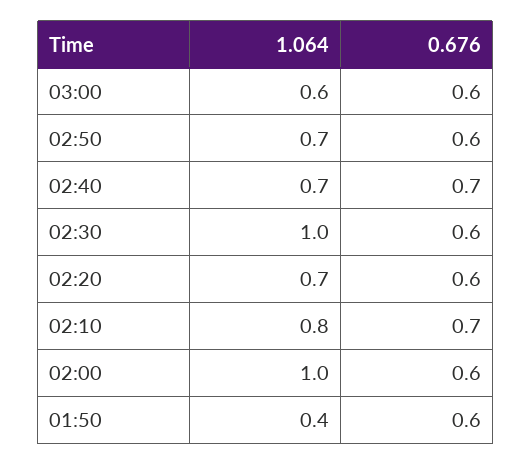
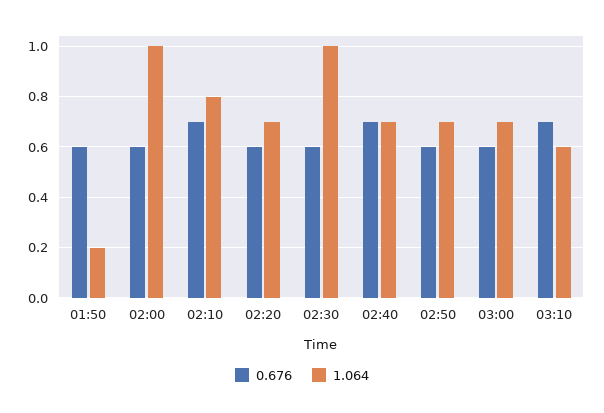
1.064, 03:00: 0.6 -> 0.7
1.064, 01:50: 0.4 -> 0.2
0.676, 03:10: none -> 0.7
1.064, 03:10: none -> 0.6

